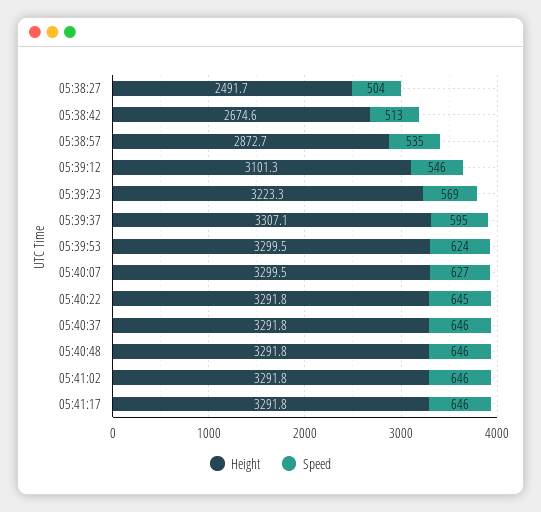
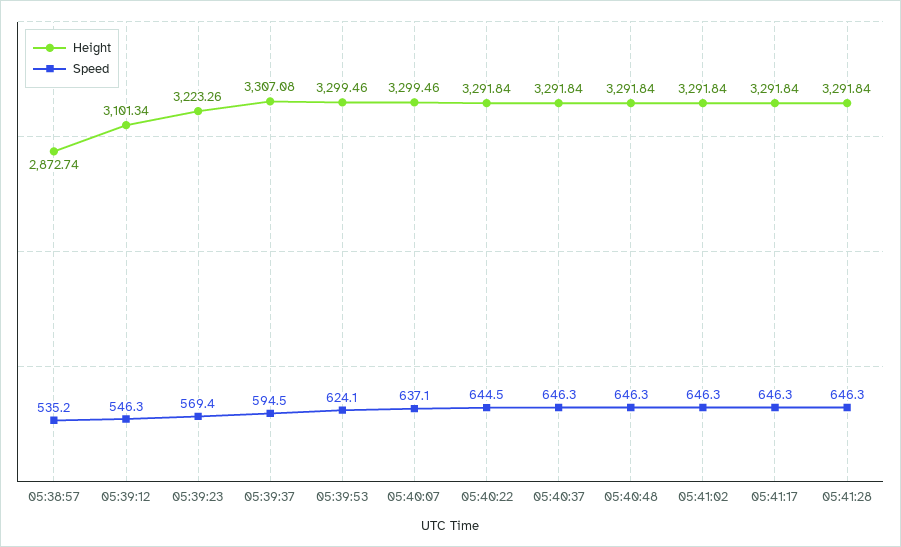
Height, 05:38:27: 2491.7 -> none
Speed, 05:38:27: 504 -> none
Height, 05:38:42: 2674.6 -> none
Speed, 05:38:42: 513 -> none
Speed, 05:40:07: 627 -> 637.1
Height, 05:41:28: none -> 3291.84
Speed, 05:41:28: none -> 646.3

